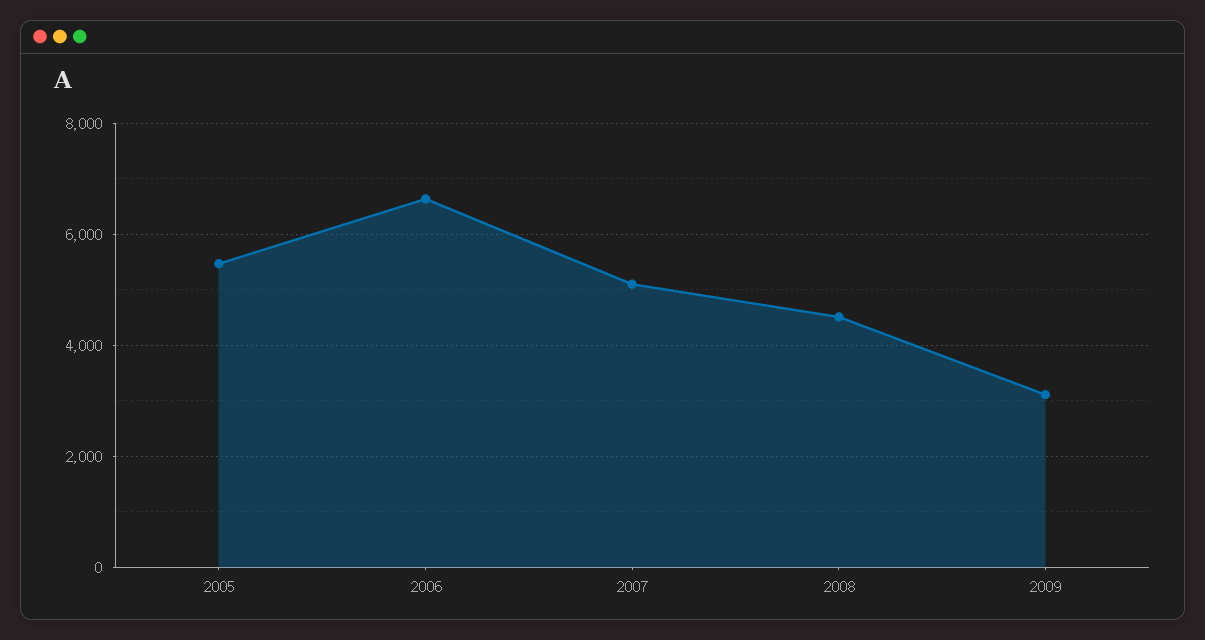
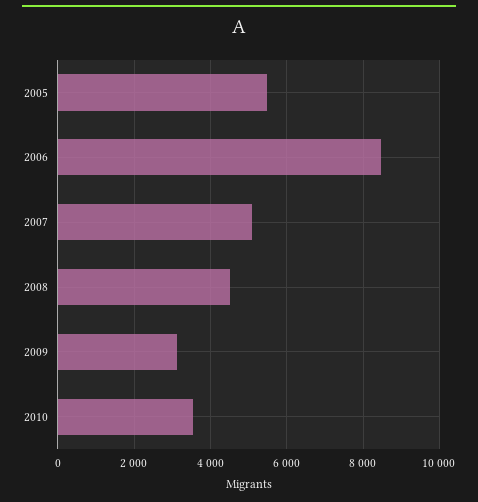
2006: 6600 -> 8400
2010: none -> 3600

